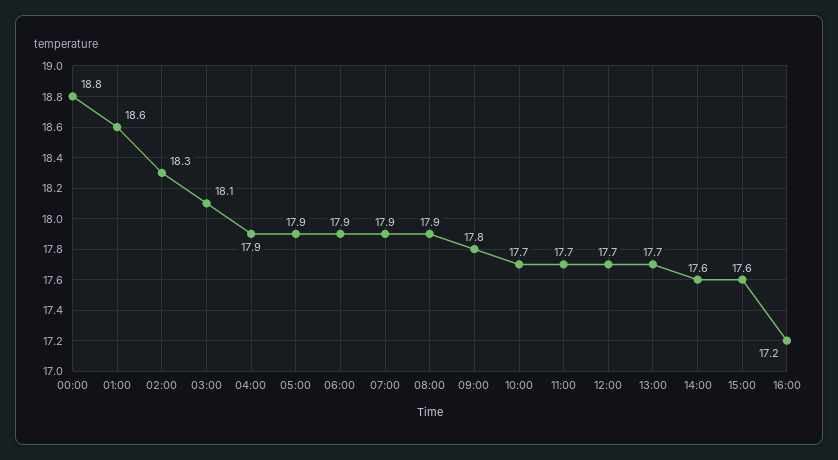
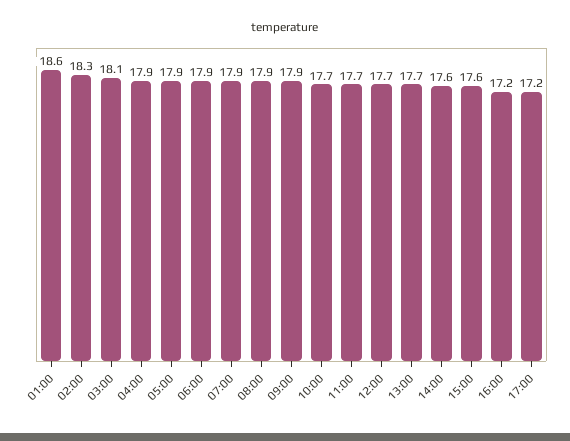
00:00: 18.8 -> none
09:00: 17.8 -> 17.9
17:00: none -> 17.2

